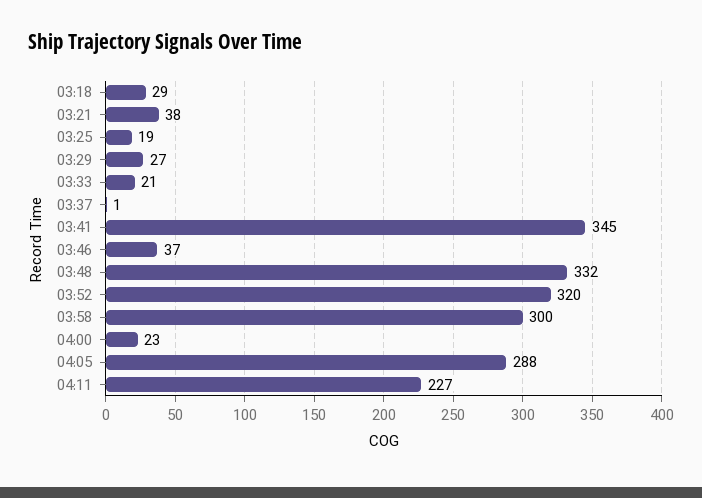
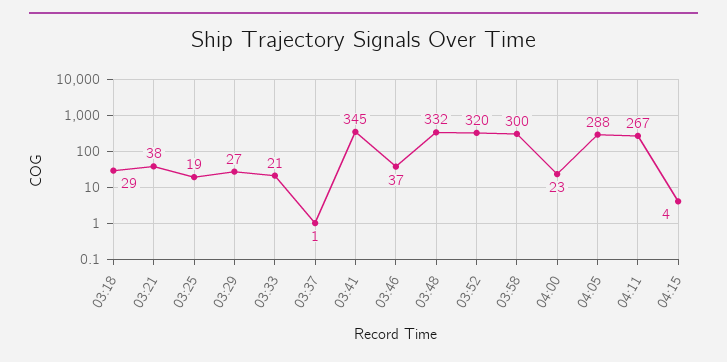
04:11: 227 -> 267
04:15: none -> 4

